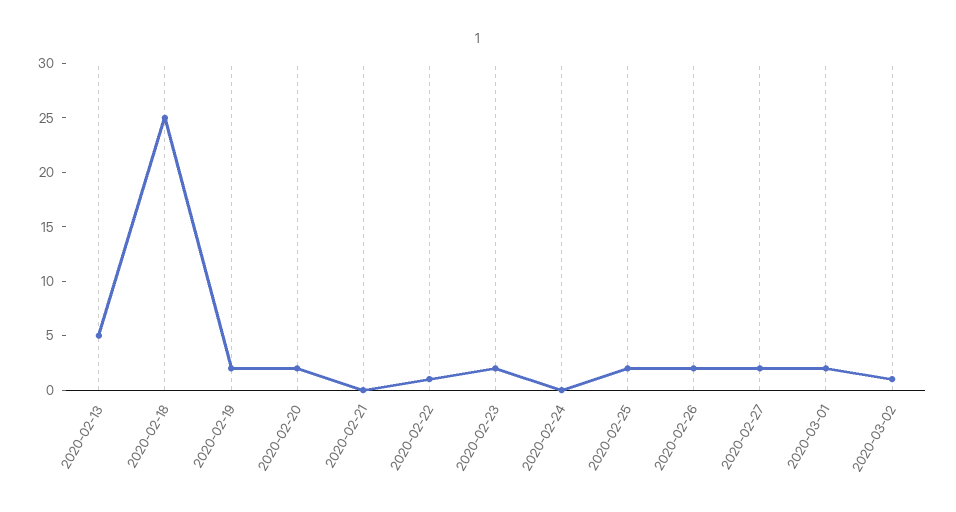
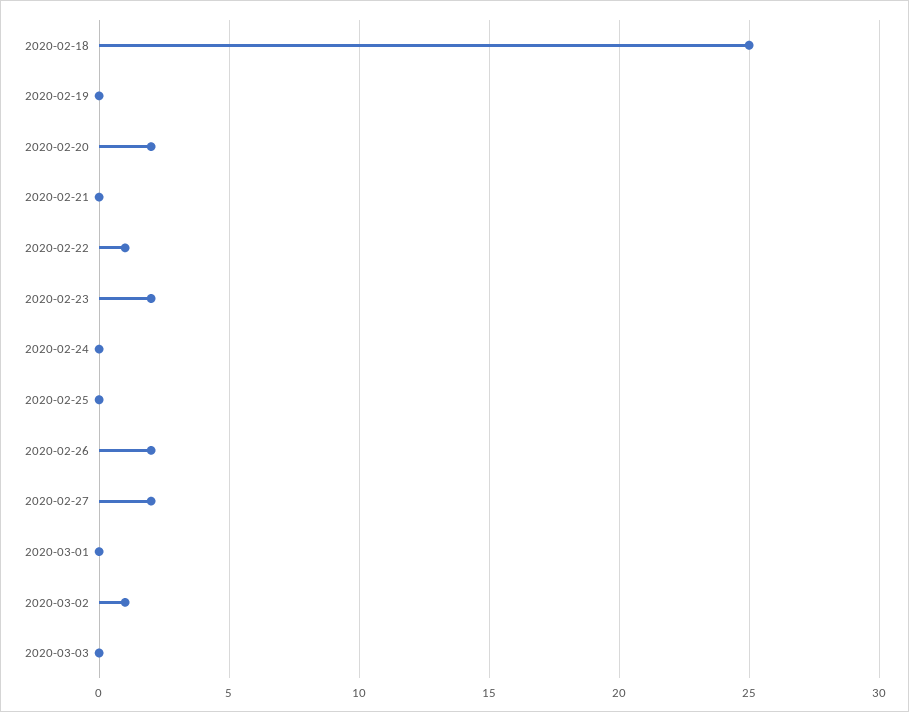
2020-02-13: 5 -> none
2020-02-19: 2 -> 0
2020-02-25: 2 -> 0
2020-03-01: 2 -> 0
2020-03-03: none -> 0

